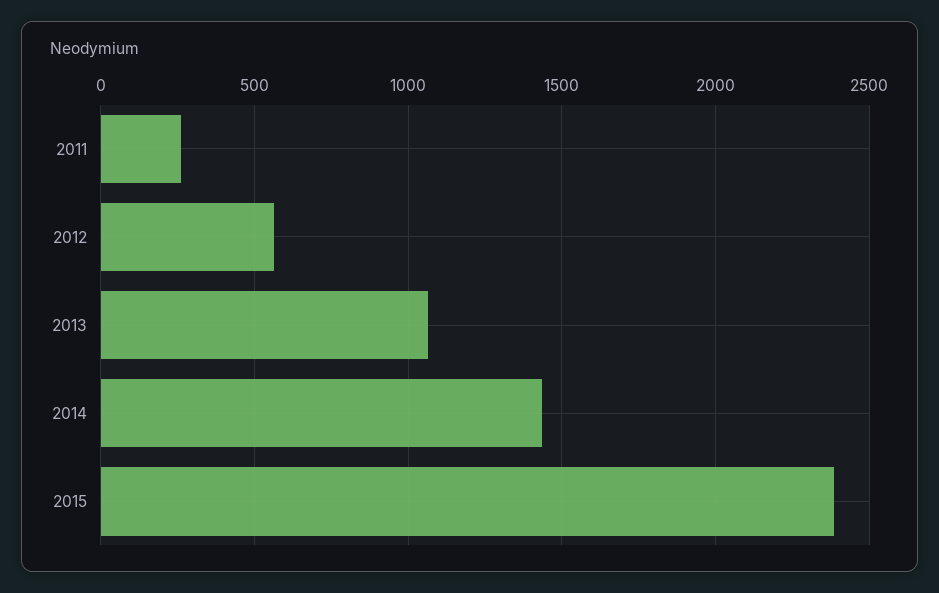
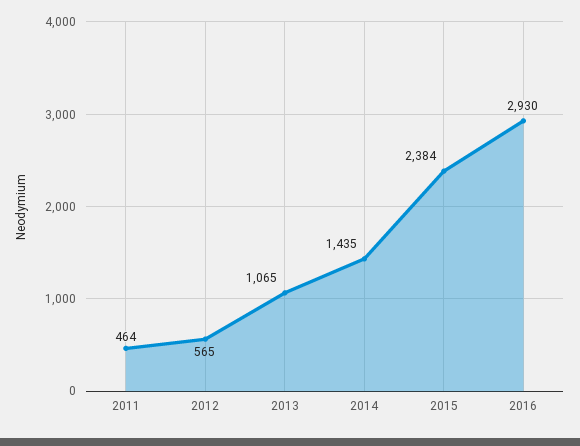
2011: 250 -> 464
2016: none -> 2930

